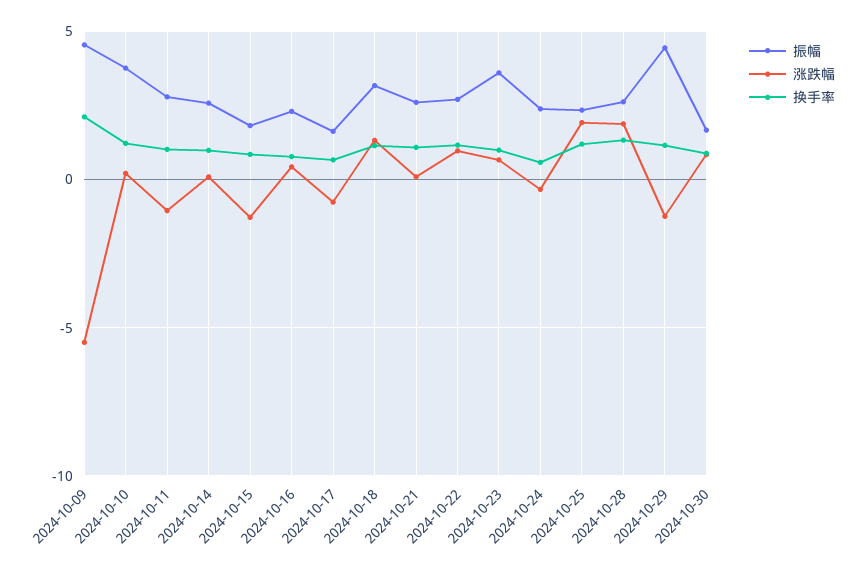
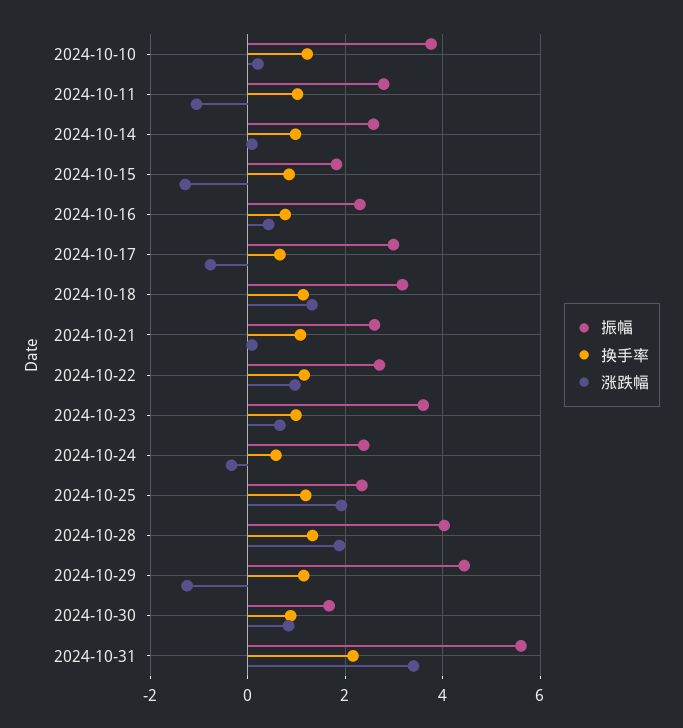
振幅, 2024-10-09: 4.5 -> none
涨跌幅, 2024-10-09: -5.5 -> none
换手率, 2024-10-09: 2 -> none
振幅, 2024-10-17: 1.5 -> 3
振幅, 2024-10-28: 2.5 -> 4
振幅, 2024-10-31: none -> 5.6
换手率, 2024-10-31: none -> 2.2
涨跌幅, 2024-10-31: none -> 3.4

